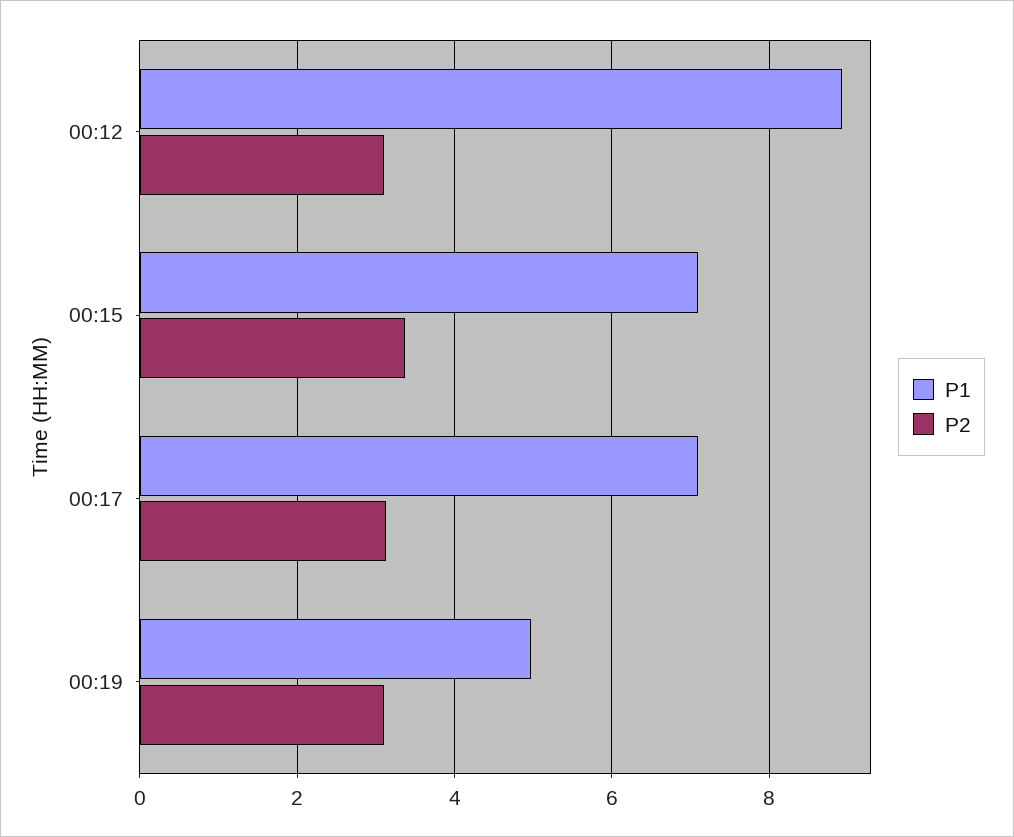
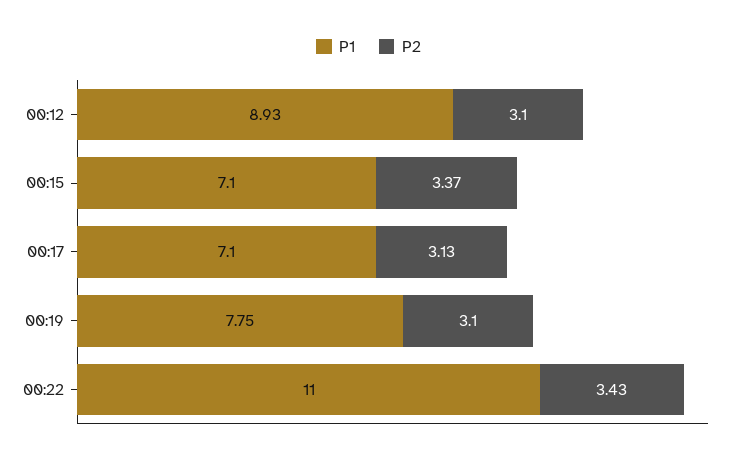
P1, 00:19: 5 -> 7.75
P1, 00:22: none -> 11
P2, 00:22: none -> 3.43

